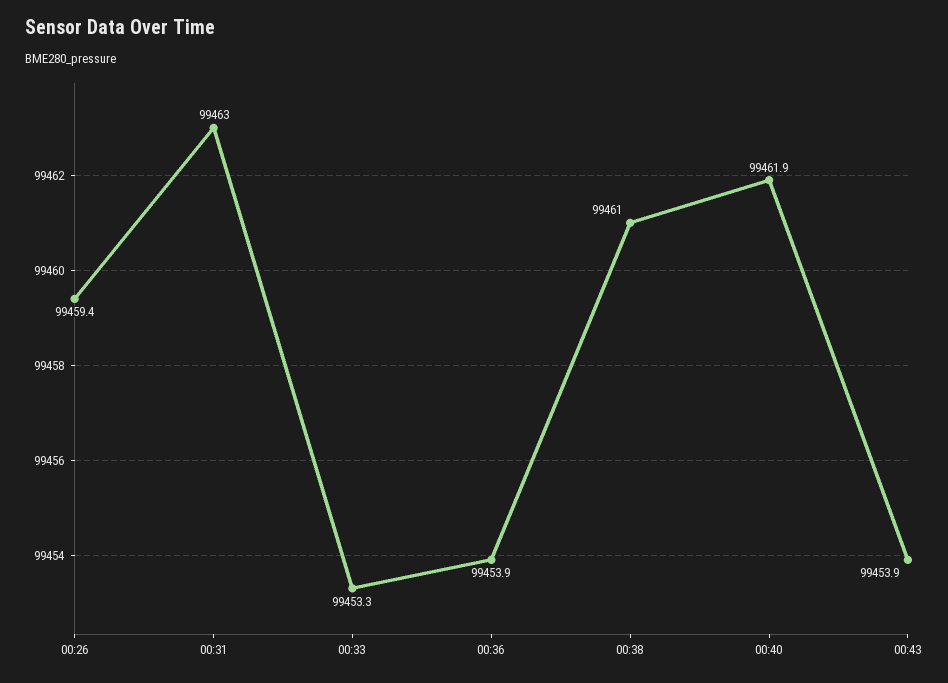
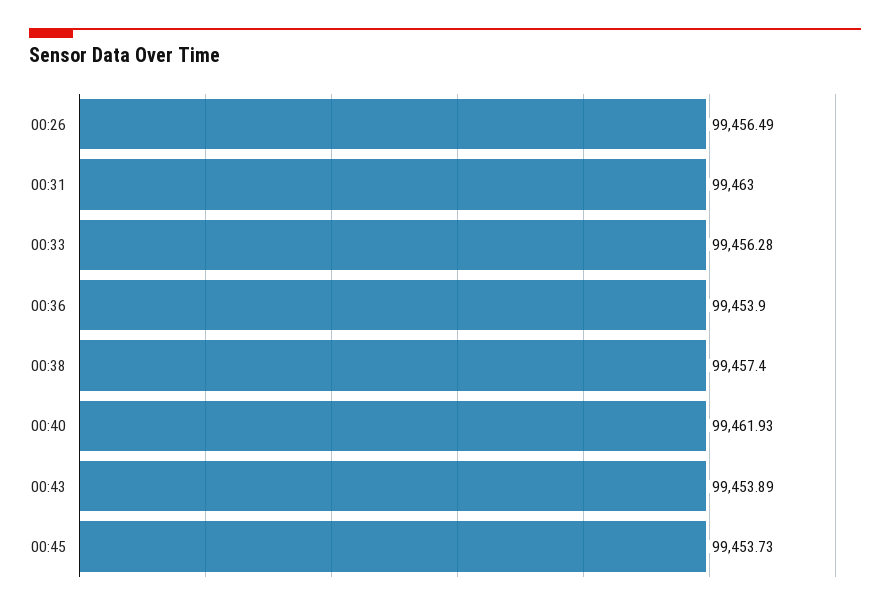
00:26: 99459.4 -> 99456.49
00:33: 99453.3 -> 99456.28
00:38: 99461 -> 99457.4
00:45: none -> 99453.73

